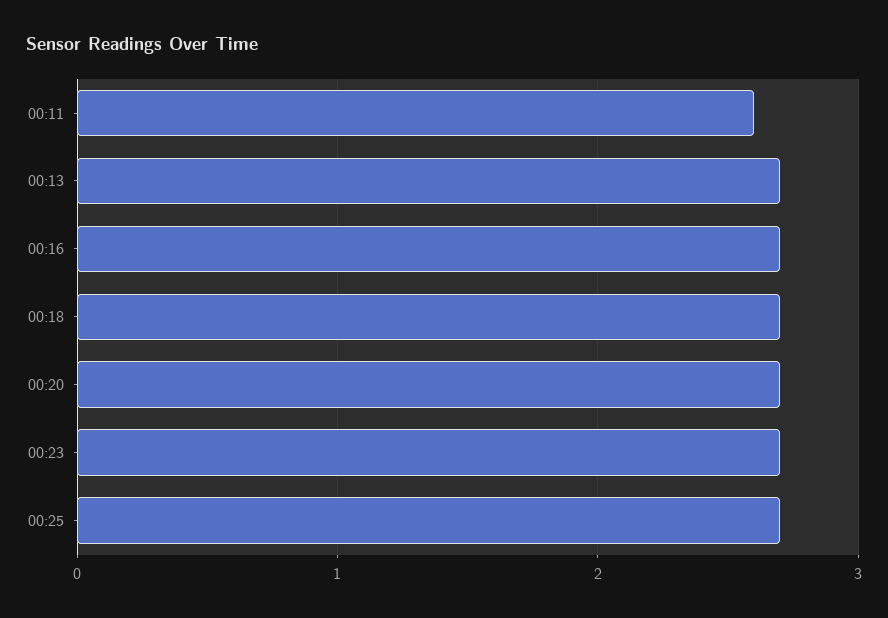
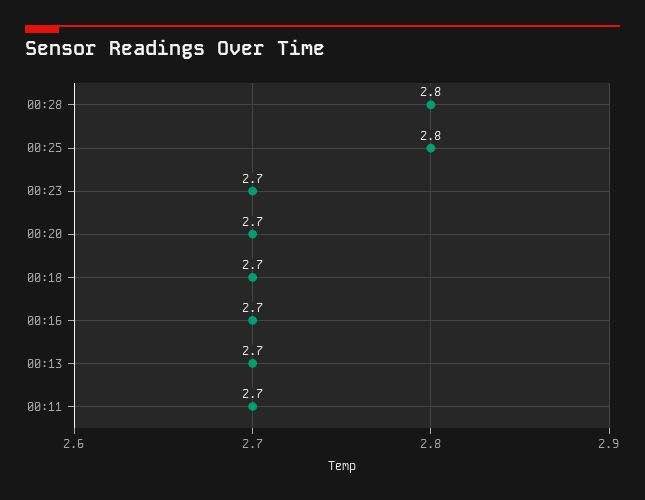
00:11: 2.6 -> 2.7
00:25: 2.7 -> 2.8
00:28: none -> 2.8

